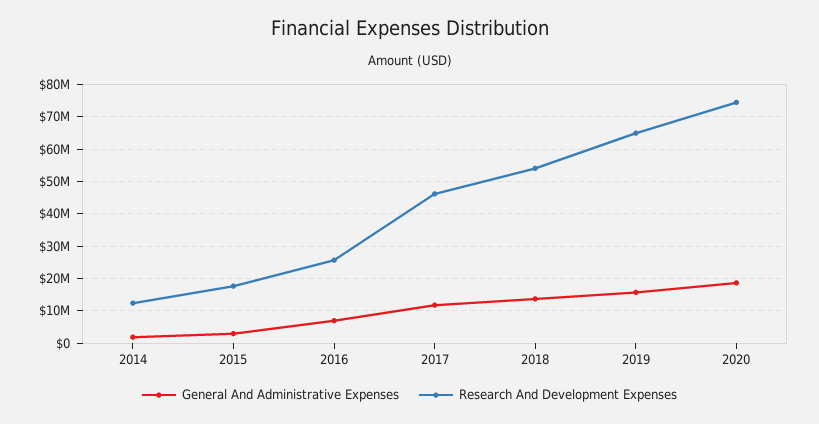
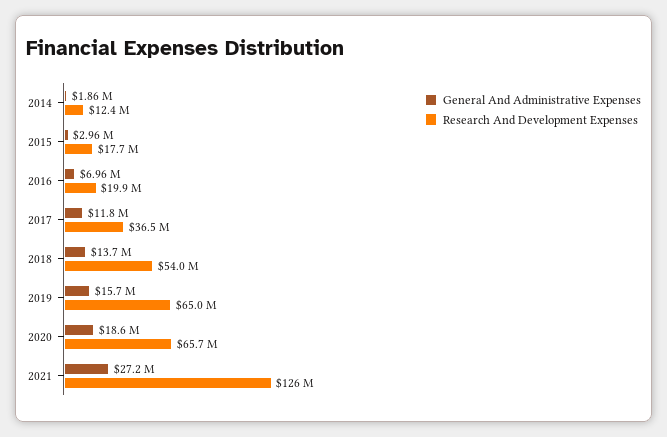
Research And Development Expenses, 2016: 26000000 -> 19900000
Research And Development Expenses, 2017: 46000000 -> 36500000
Research And Development Expenses, 2020: 74000000 -> 65700000
General And Administrative Expenses, 2021: none -> 27200000
Research And Development Expenses, 2021: none -> 126000000

